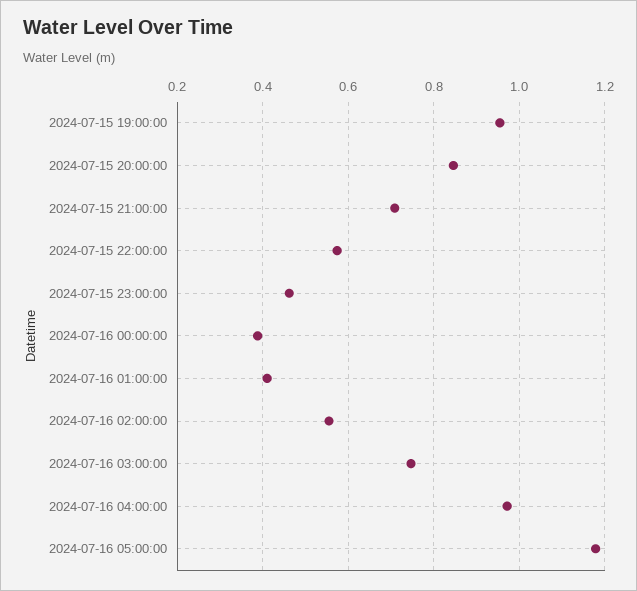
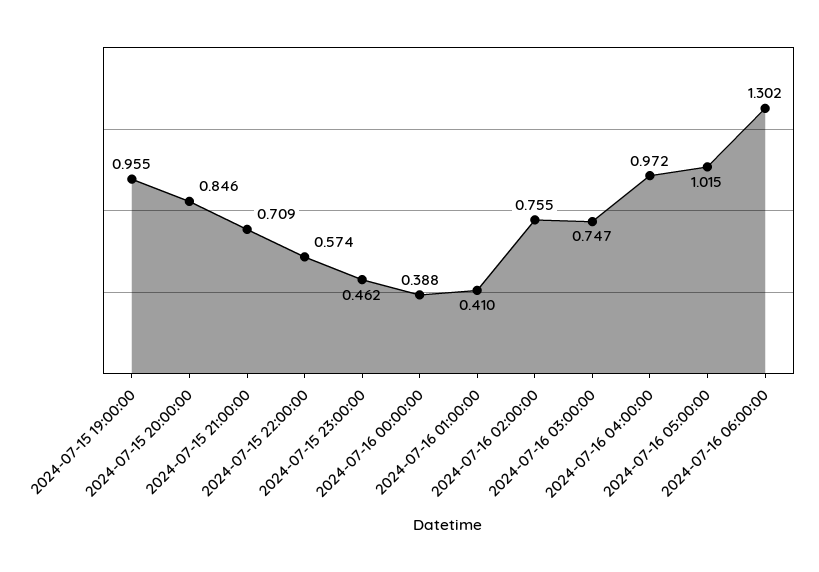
2024-07-16 02:00:00: 0.56 -> 0.755
2024-07-16 05:00:00: 1.18 -> 1.015
2024-07-16 06:00:00: none -> 1.302

